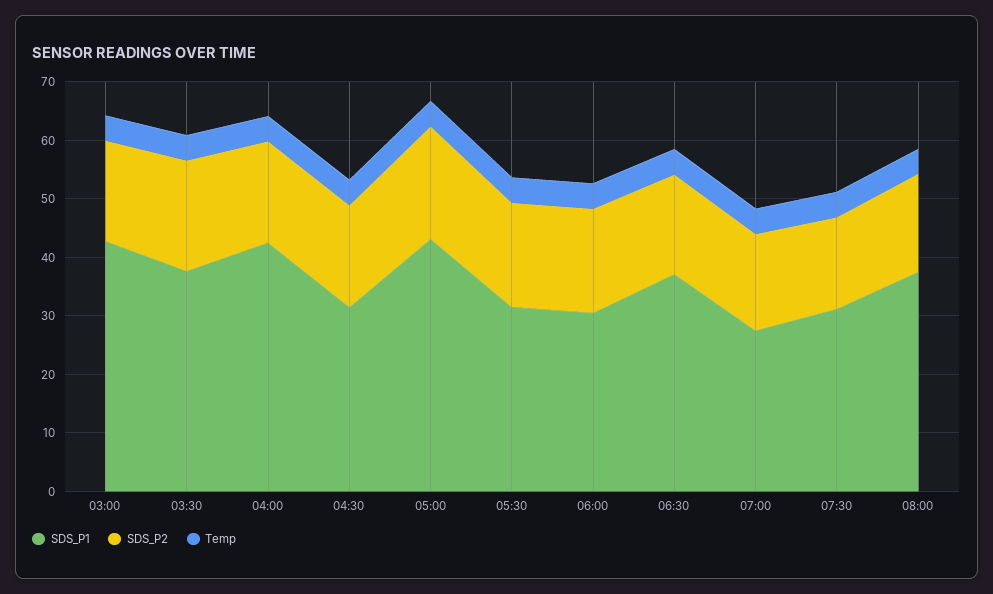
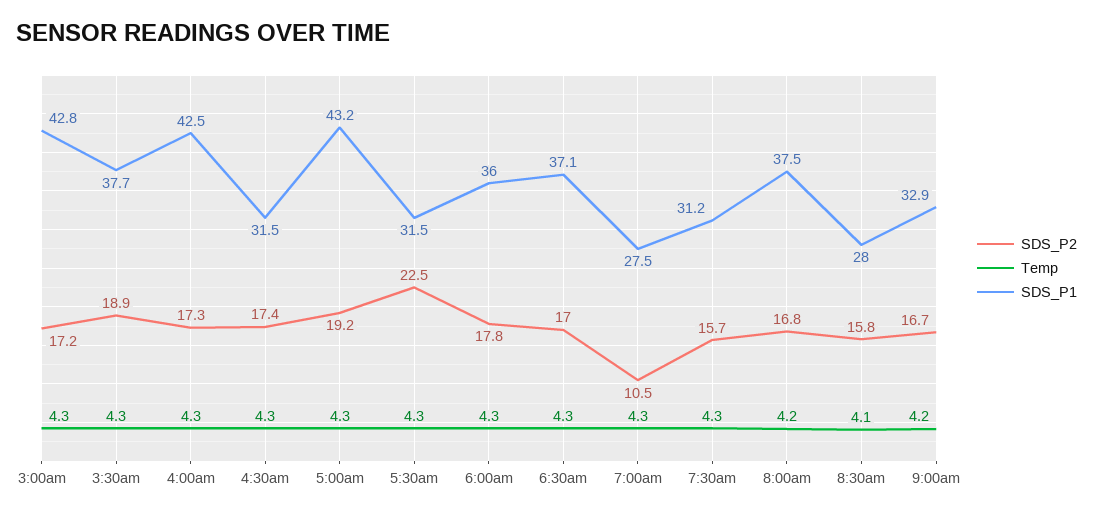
SDS_P2, 05:30: 18 -> 22.5
SDS_P1, 06:00: 30 -> 36
SDS_P2, 07:00: 16 -> 10.5
SDS_P2, 8:30am: none -> 15.8
Temp, 8:30am: none -> 4.1
SDS_P1, 8:30am: none -> 28
SDS_P2, 9:00am: none -> 16.7
Temp, 9:00am: none -> 4.2
SDS_P1, 9:00am: none -> 32.9

